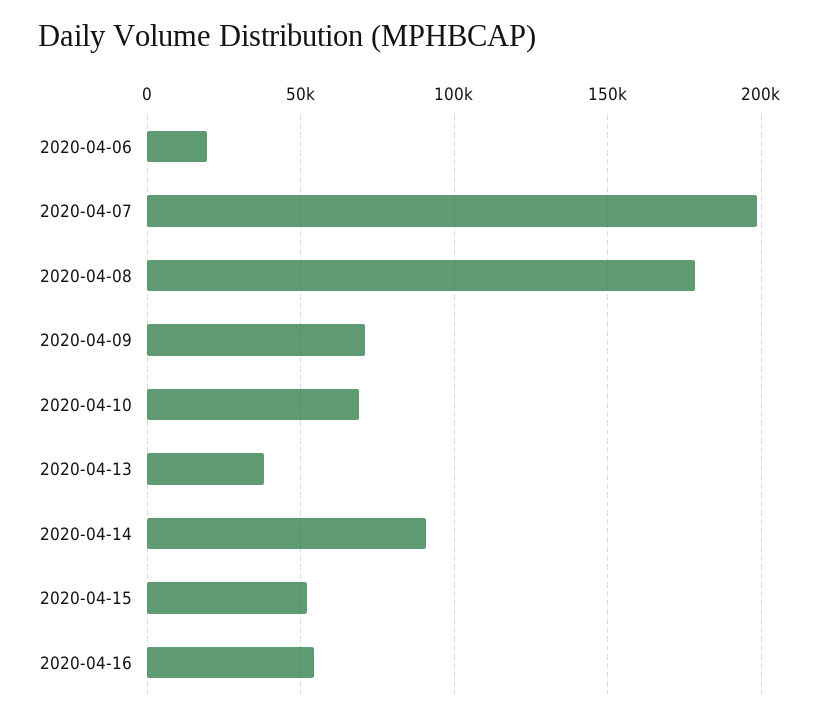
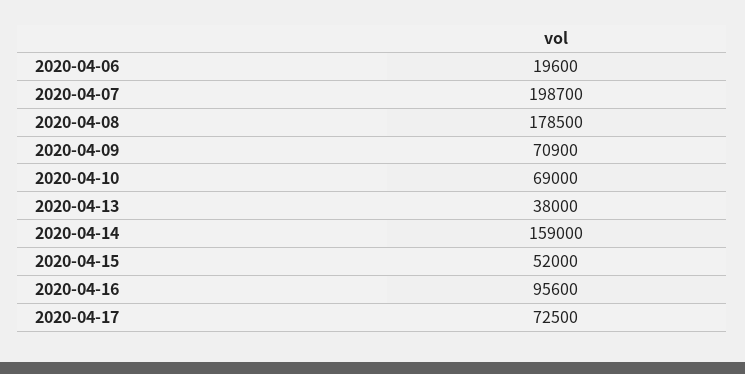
2020-04-14: 90000 -> 159000
2020-04-16: 55000 -> 95600
2020-04-17: none -> 72500

